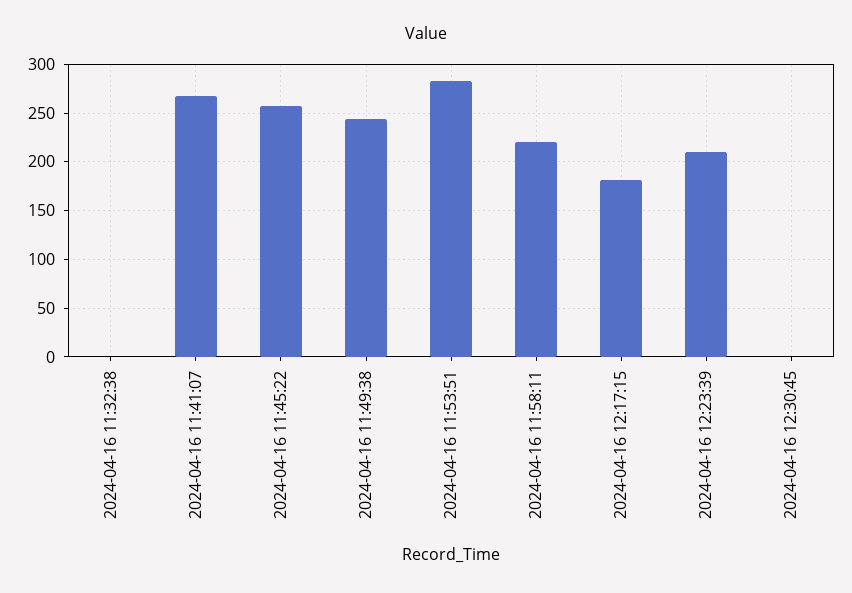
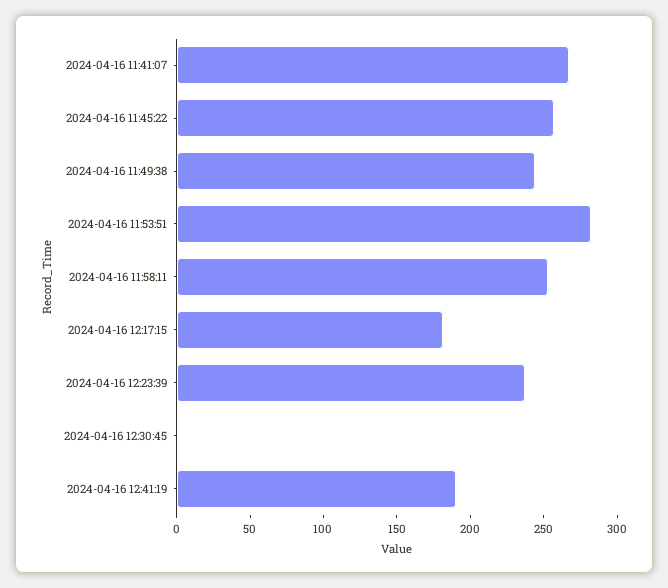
2024-04-16 11:32:38: 0 -> none
2024-04-16 11:58:11: 220 -> 250
2024-04-16 12:23:39: 210 -> 240
2024-04-16 12:41:19: none -> 190

